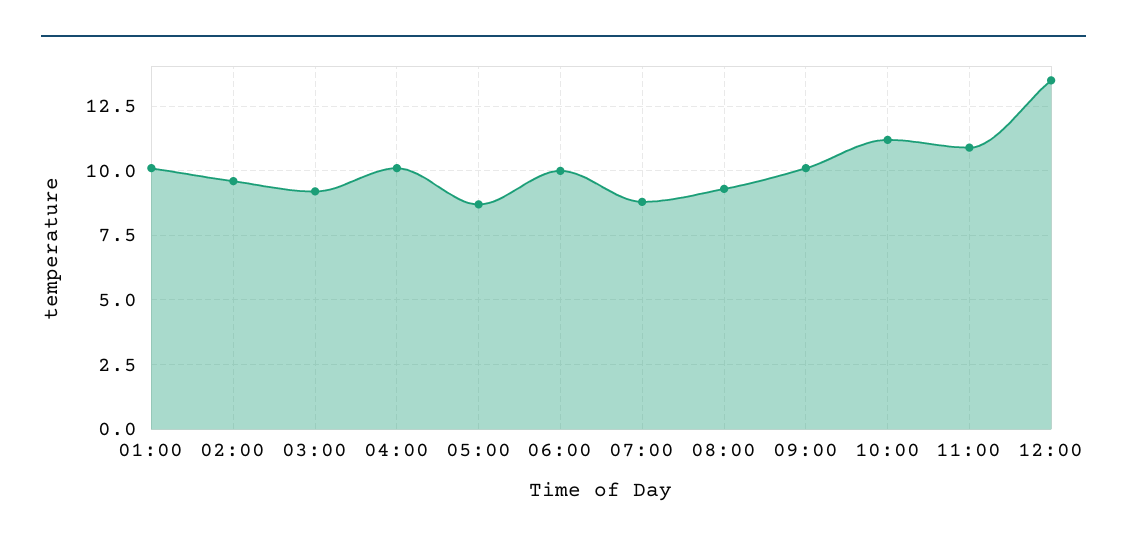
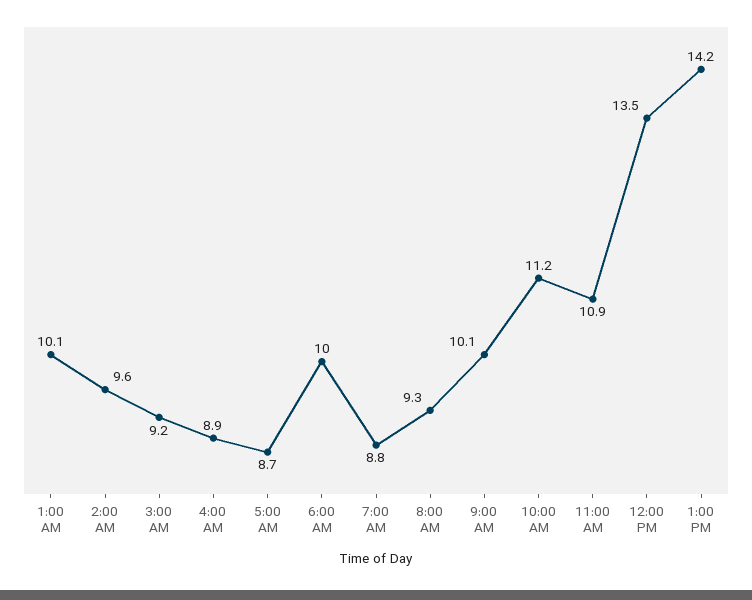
04:00: 10 -> 8.9
1:00 PM: none -> 14.2

